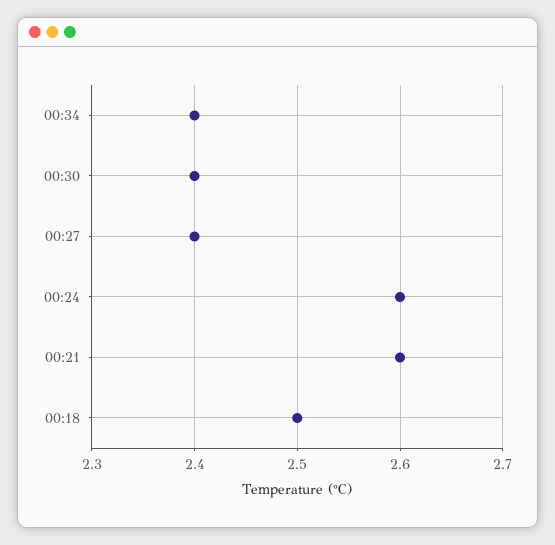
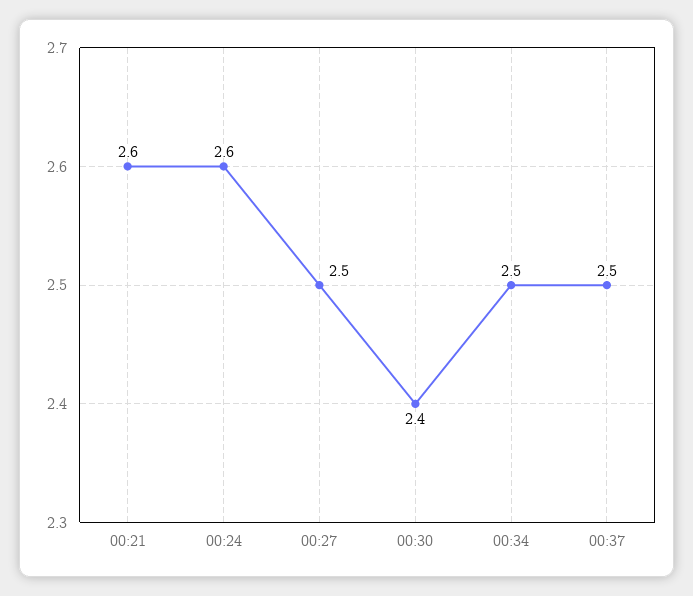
00:34: 2.4 -> 2.5
00:27: 2.4 -> 2.5
00:18: 2.5 -> none
00:37: none -> 2.5

